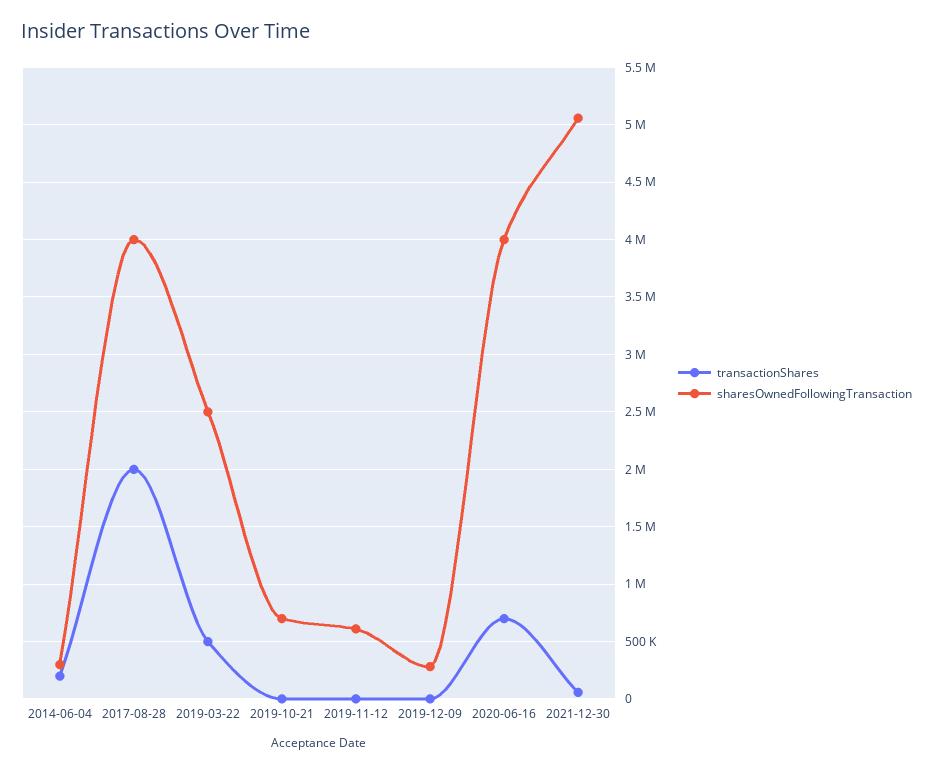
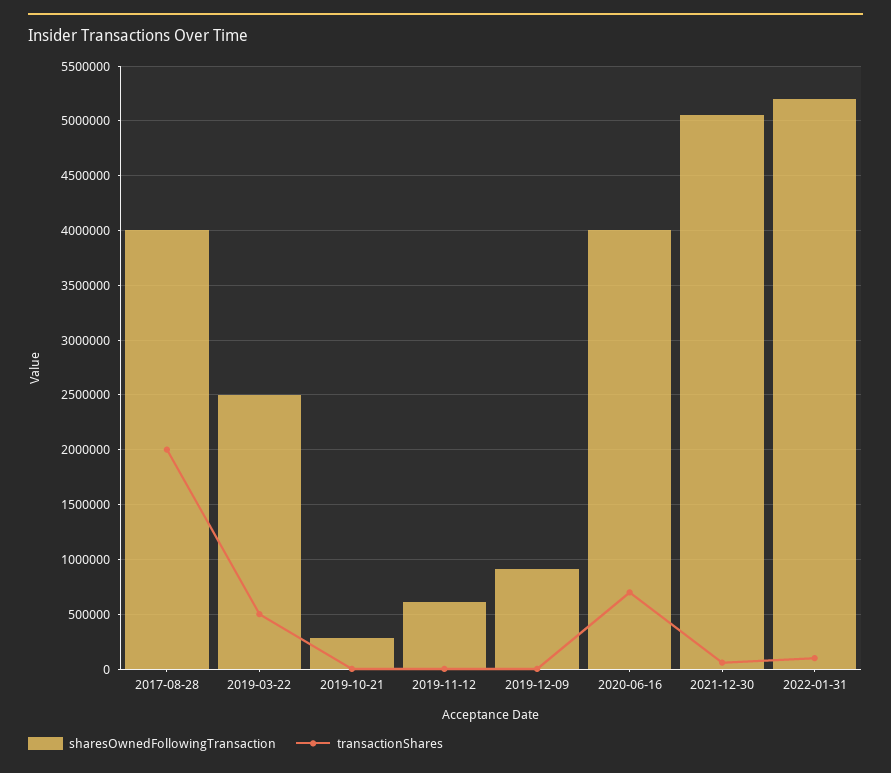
transactionShares, 2014-06-04: 200000 -> none
sharesOwnedFollowingTransaction, 2014-06-04: 300000 -> none
sharesOwnedFollowingTransaction, 2019-10-21: 700000 -> 300000
sharesOwnedFollowingTransaction, 2019-12-09: 300000 -> 900000
sharesOwnedFollowingTransaction, 2022-01-31: none -> 5200000
transactionShares, 2022-01-31: none -> 100000

